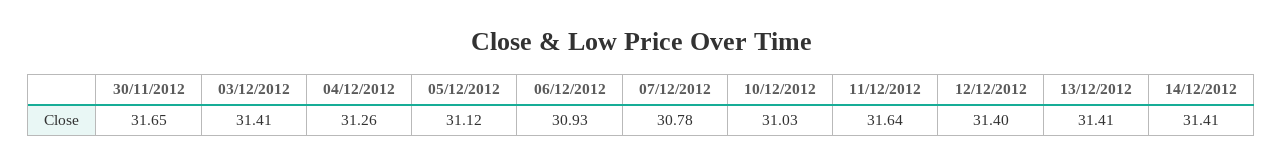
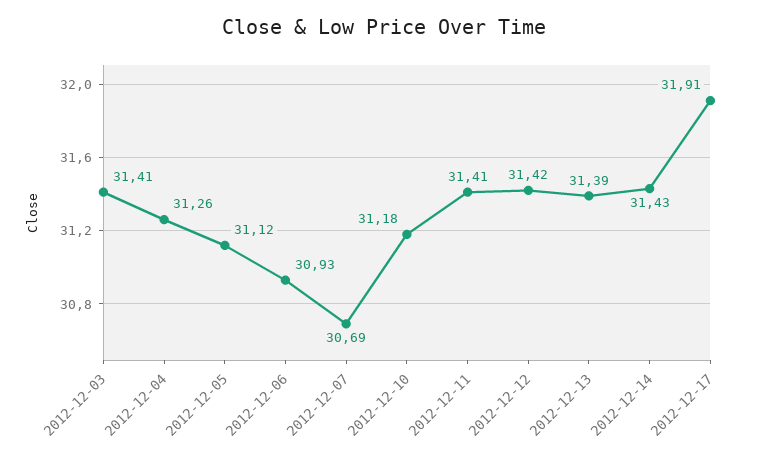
30/11/2012: 31.65 -> none
07/12/2012: 30.78 -> 30.69
10/12/2012: 31.03 -> 31.18
11/12/2012: 31.64 -> 31.41
12/12/2012: 31.4 -> 31.42
13/12/2012: 31.41 -> 31.39
14/12/2012: 31.41 -> 31.43
2012-12-17: none -> 31.91

